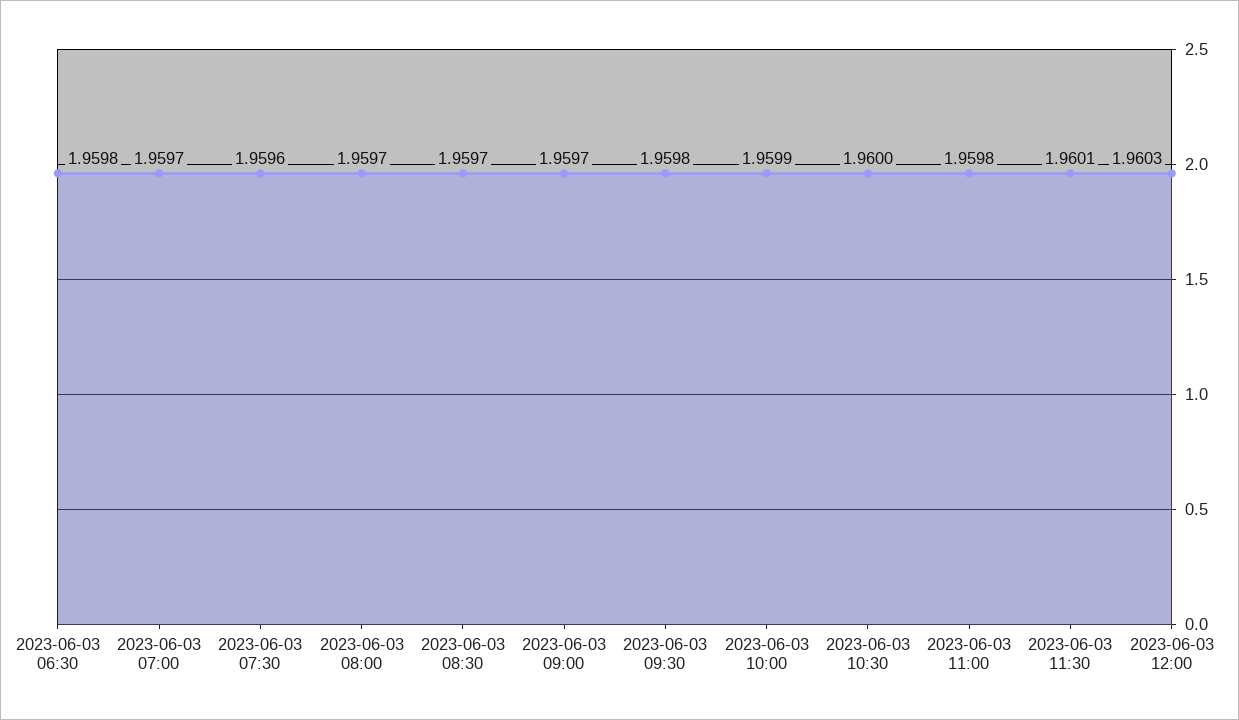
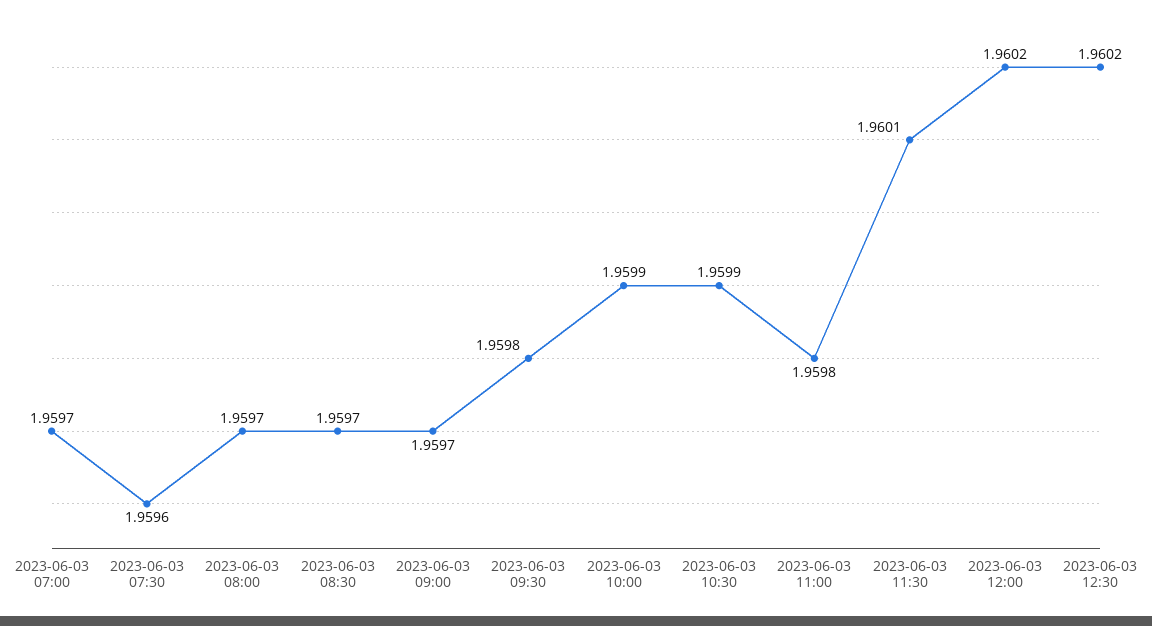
2023-06-03 06:30: 1.9598 -> none
2023-06-03 10:30: 1.96 -> 1.9599
2023-06-03 12:00: 1.9603 -> 1.9602
2023-06-03 12:30: none -> 1.9602

